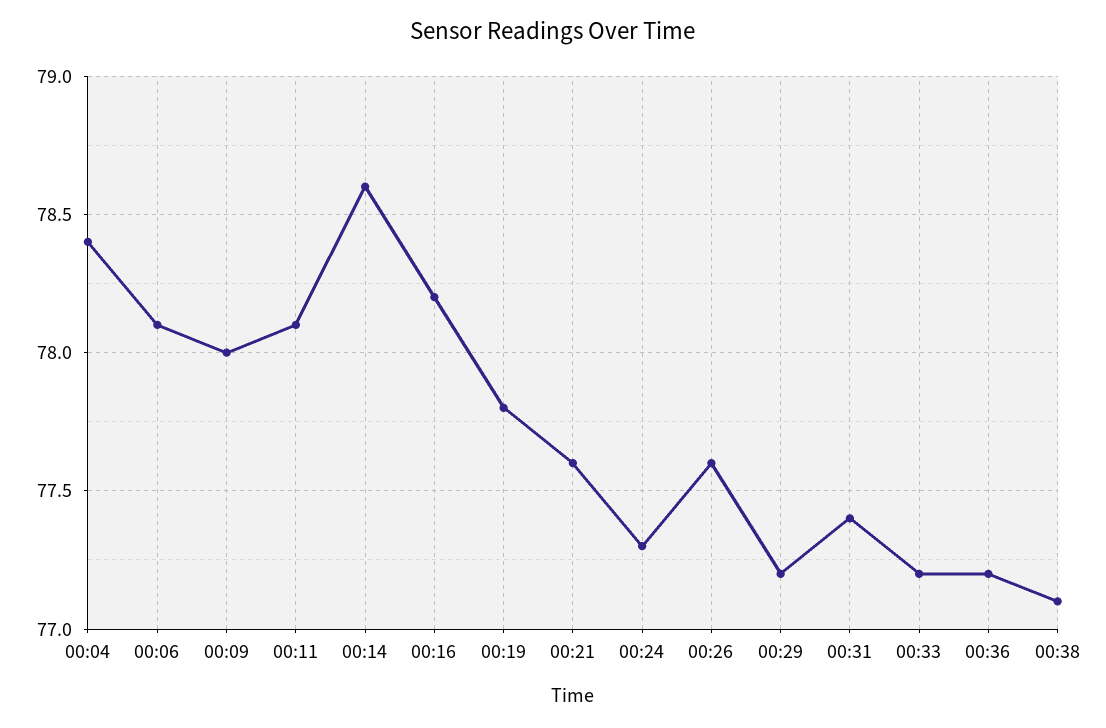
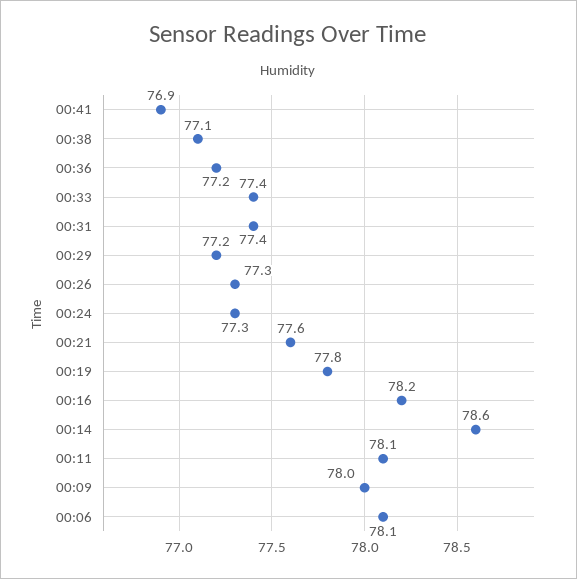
00:04: 78.4 -> none
00:26: 77.6 -> 77.3
00:33: 77.2 -> 77.4
00:41: none -> 76.9

